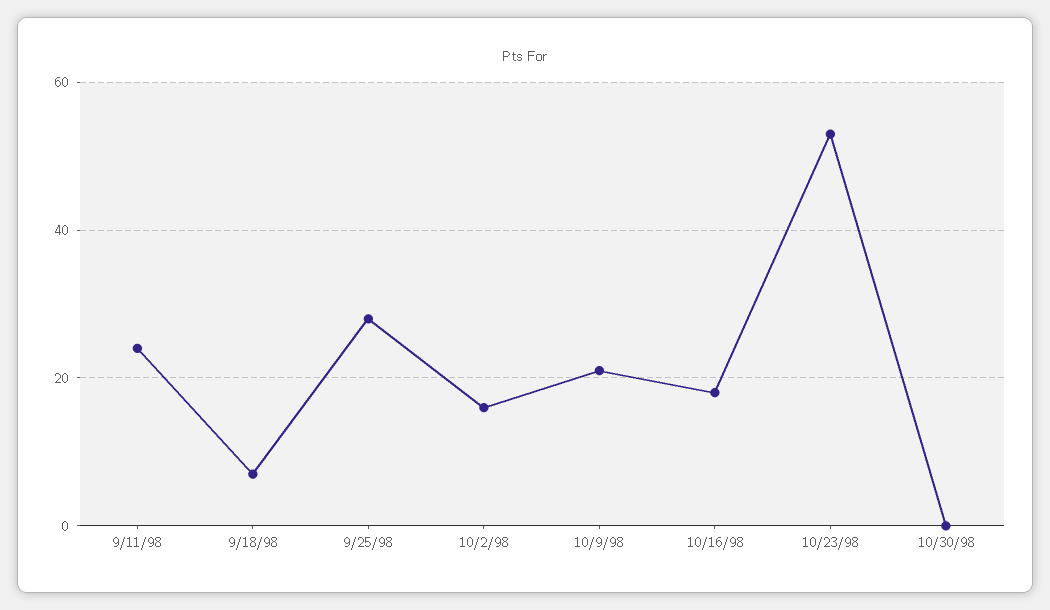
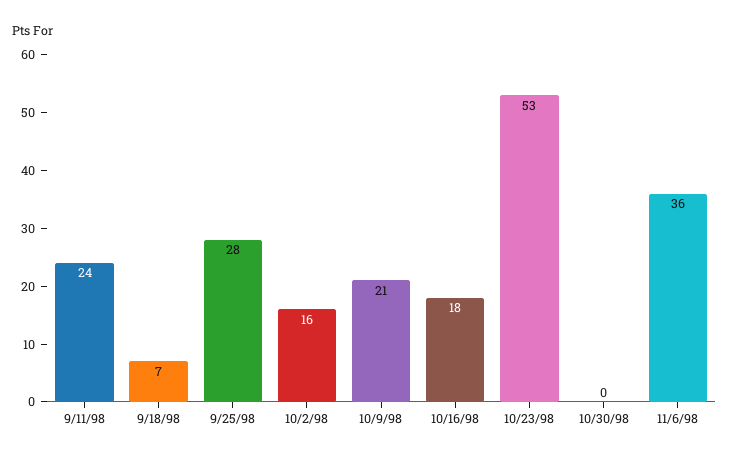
11/6/98: none -> 36

